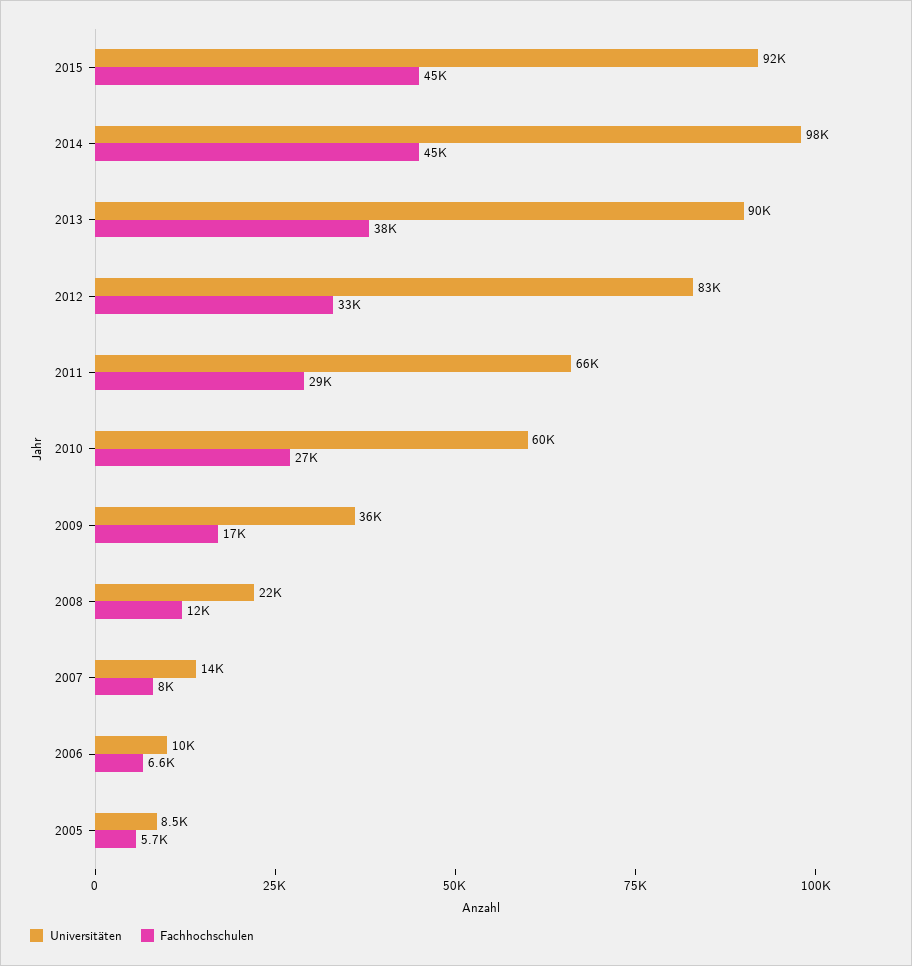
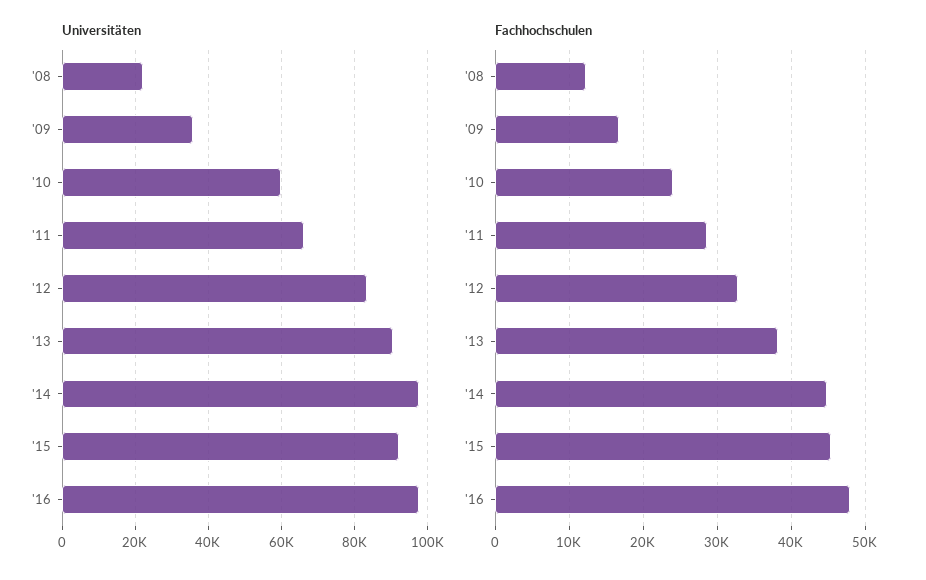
Fachhochschulen, 2010: 27000 -> 24000
Universitäten, 2007: 14000 -> none
Fachhochschulen, 2007: 8000 -> none
Universitäten, 2006: 10000 -> none
Fachhochschulen, 2006: 6600 -> none
Universitäten, 2005: 8500 -> none
Fachhochschulen, 2005: 5700 -> none
Universitäten, '16: none -> 98000
Fachhochschulen, '16: none -> 48000

